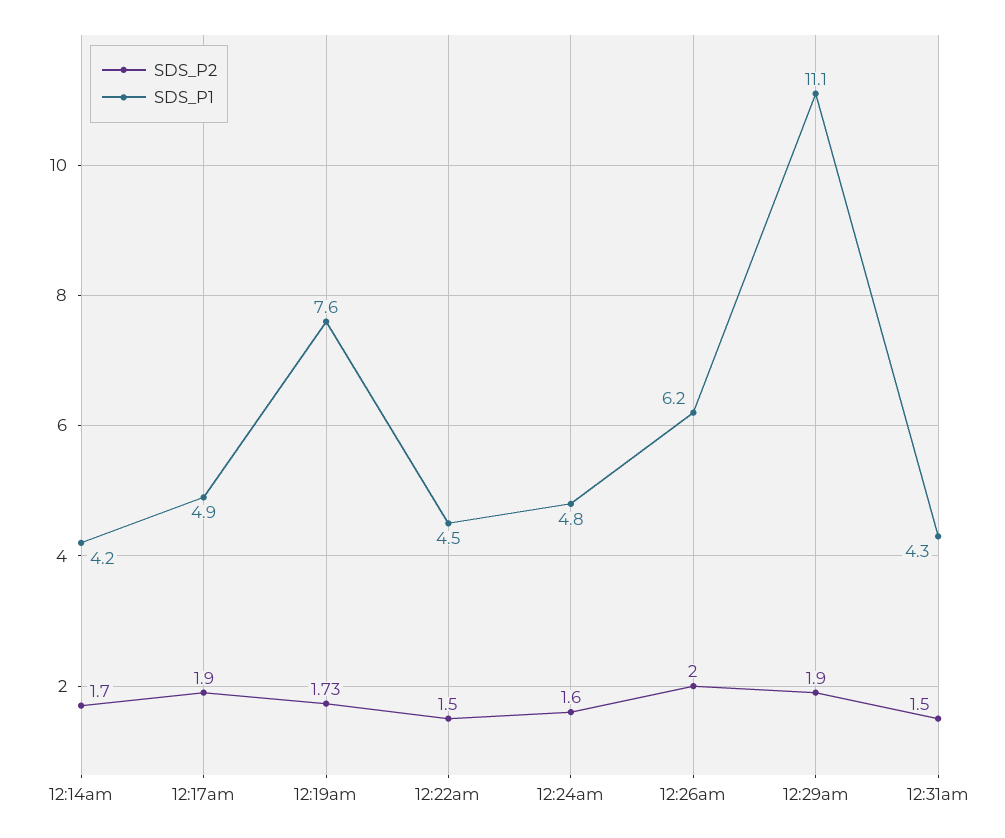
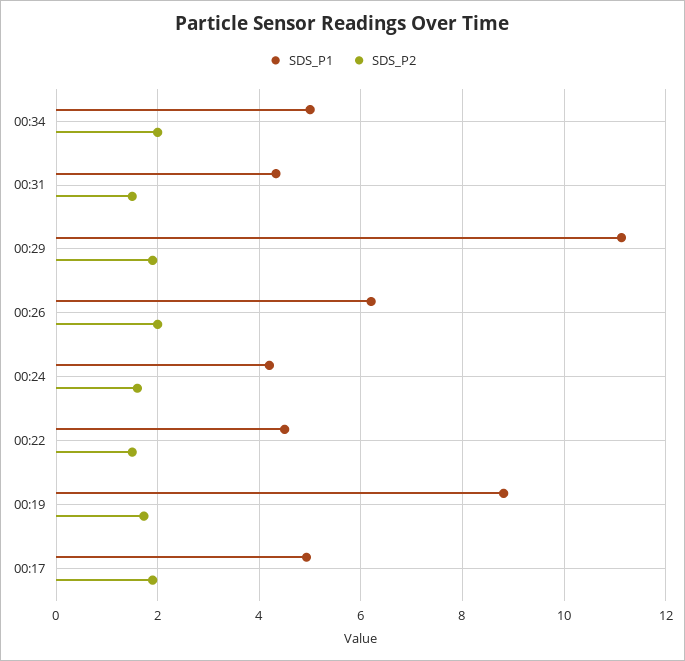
SDS_P2, 12:14am: 1.7 -> none
SDS_P1, 12:14am: 4.2 -> none
SDS_P1, 12:19am: 7.6 -> 8.8
SDS_P1, 12:24am: 4.8 -> 4.2
SDS_P1, 00:34: none -> 5
SDS_P2, 00:34: none -> 2

